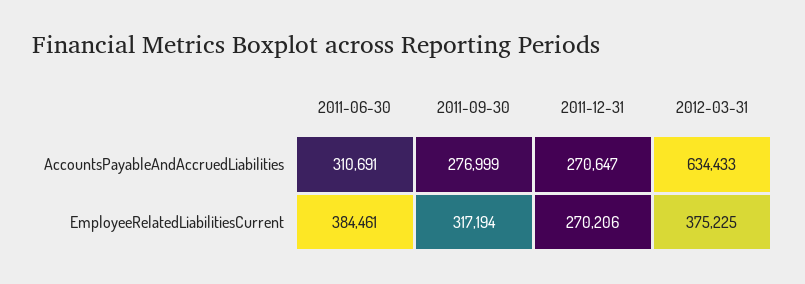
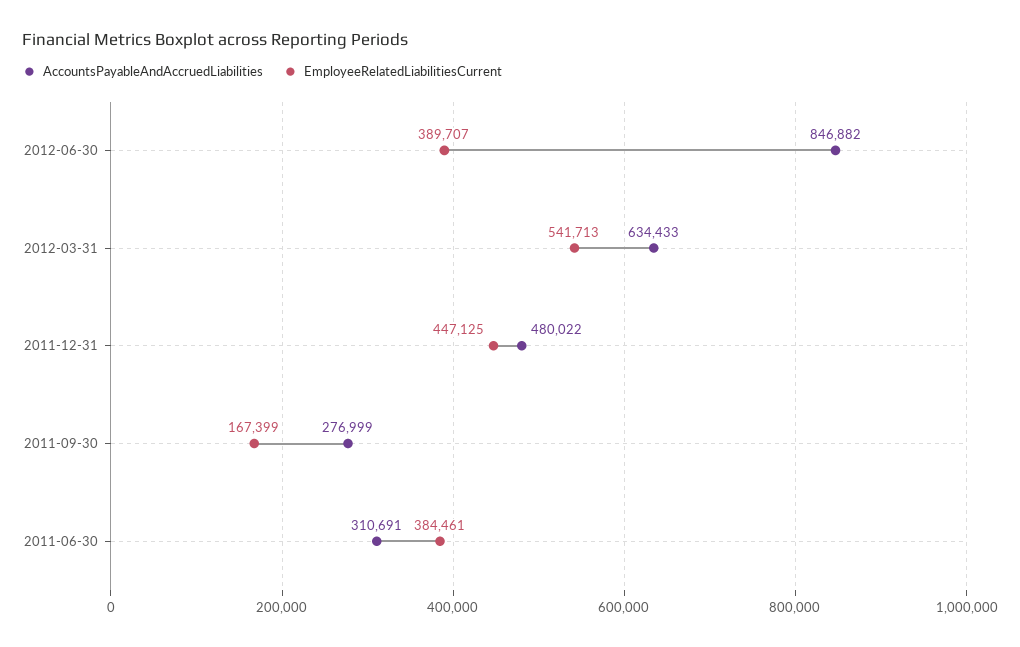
AccountsPayableAndAccruedLiabilities, 2011-12-31: 270647 -> 480022
EmployeeRelatedLiabilitiesCurrent, 2011-09-30: 317194 -> 167399
EmployeeRelatedLiabilitiesCurrent, 2011-12-31: 270206 -> 447125
EmployeeRelatedLiabilitiesCurrent, 2012-03-31: 375225 -> 541713
AccountsPayableAndAccruedLiabilities, 2012-06-30: none -> 846882
EmployeeRelatedLiabilitiesCurrent, 2012-06-30: none -> 389707

